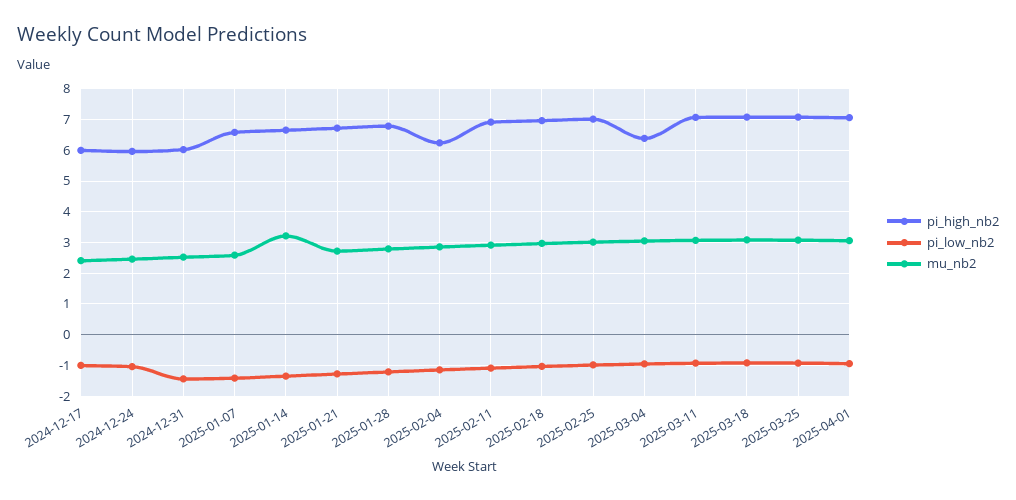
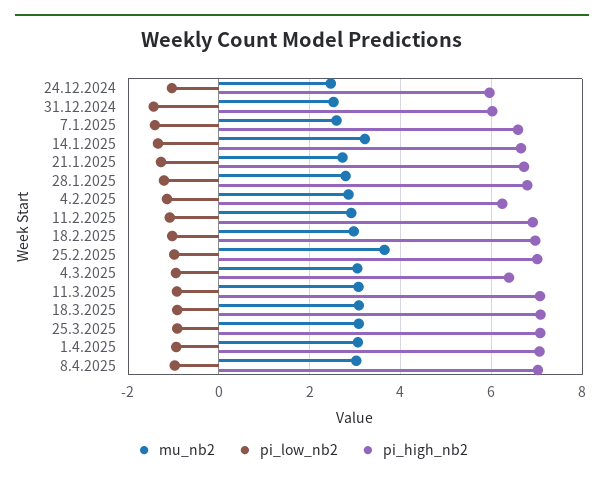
pi_high_nb2, 2024-12-17: 6 -> none
pi_low_nb2, 2024-12-17: -1 -> none
mu_nb2, 2024-12-17: 2.4 -> none
mu_nb2, 2025-02-25: 3 -> 3.6
mu_nb2, 8.4.2025: none -> 3
pi_low_nb2, 8.4.2025: none -> -1
pi_high_nb2, 8.4.2025: none -> 7

